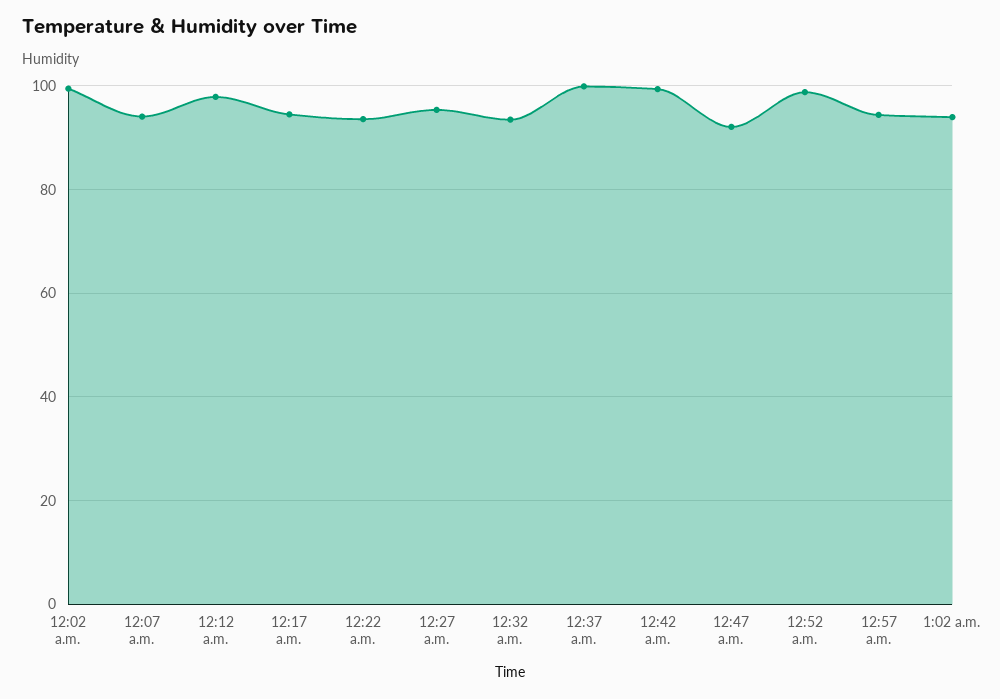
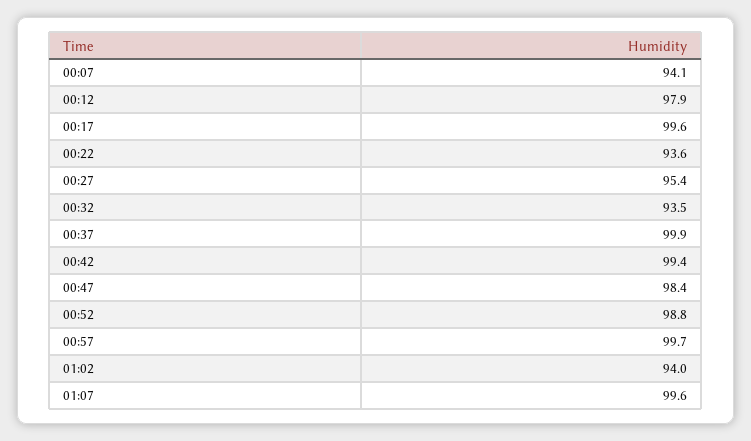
12:02 a.m.: 100 -> none
12:17 a.m.: 94 -> 99.6
12:47 a.m.: 92 -> 98.4
12:57 a.m.: 94 -> 99.7
01:07: none -> 99.6

